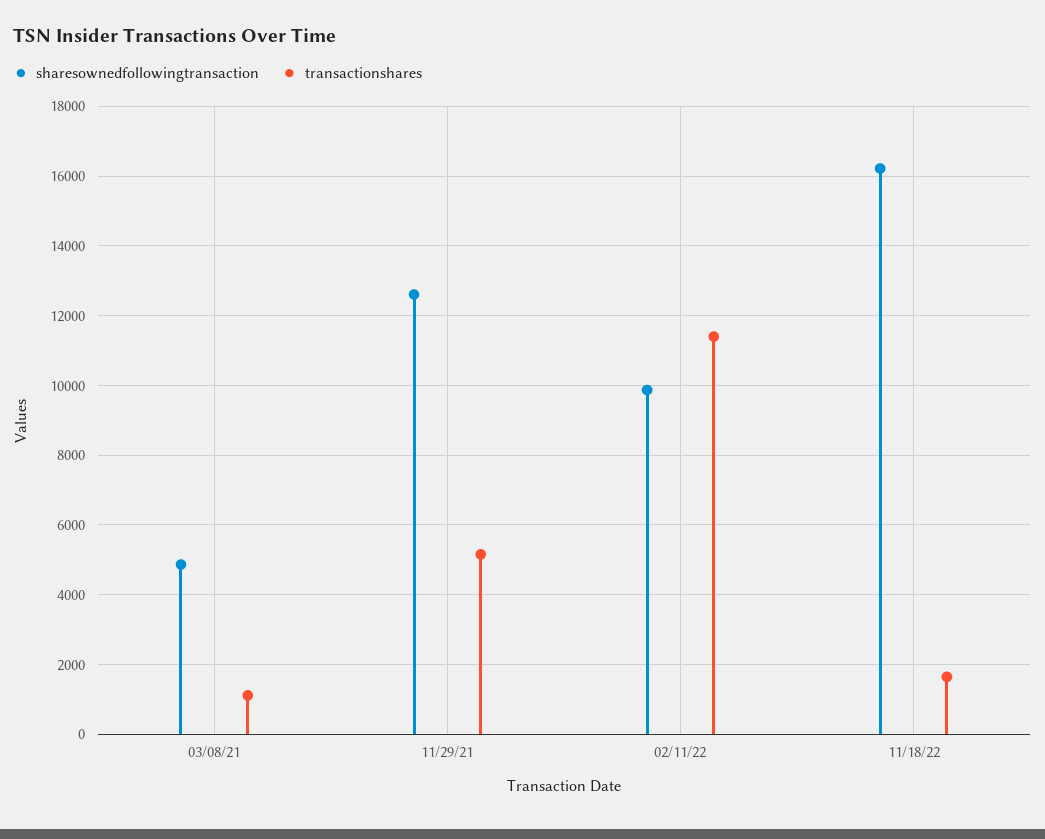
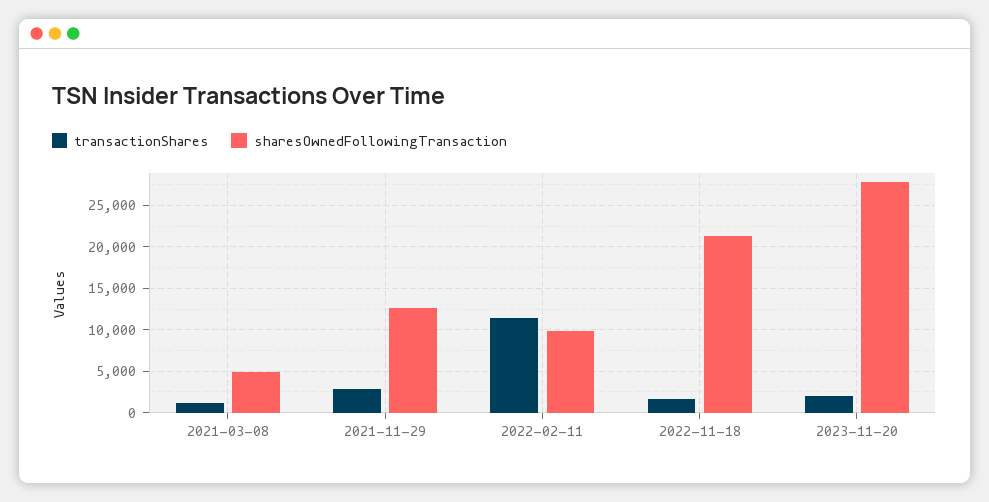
transactionshares, 11/29/21: 5200 -> 3000
sharesownedfollowingtransaction, 11/18/22: 16200 -> 21000
transactionshares, 2023-11-20: none -> 2000
sharesownedfollowingtransaction, 2023-11-20: none -> 28000

